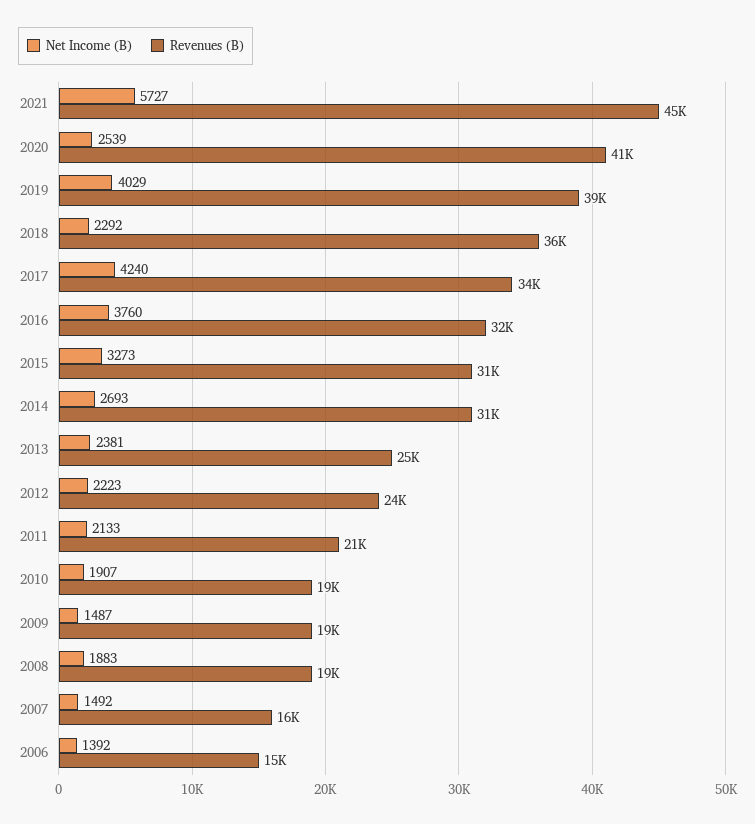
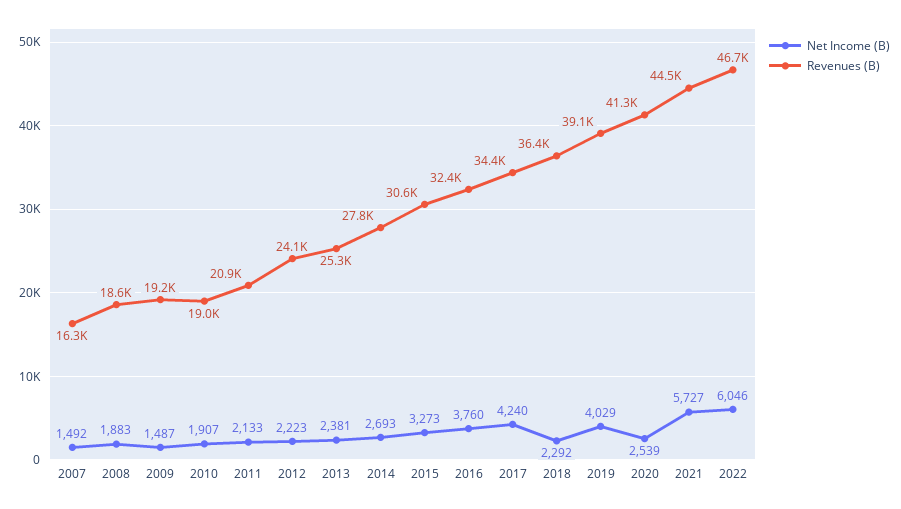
Revenues (B), 2014: 31000 -> 27800
Net Income (B), 2006: 1392 -> none
Revenues (B), 2006: 15000 -> none
Net Income (B), 2022: none -> 6046
Revenues (B), 2022: none -> 46700

